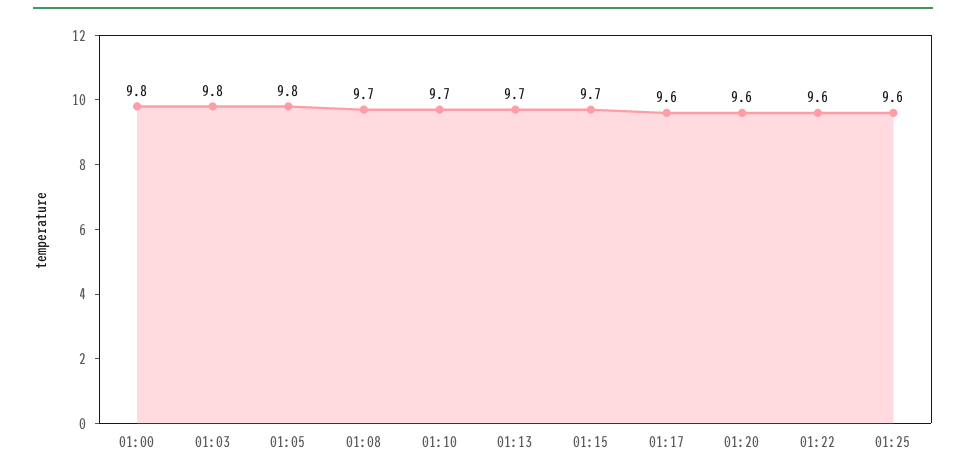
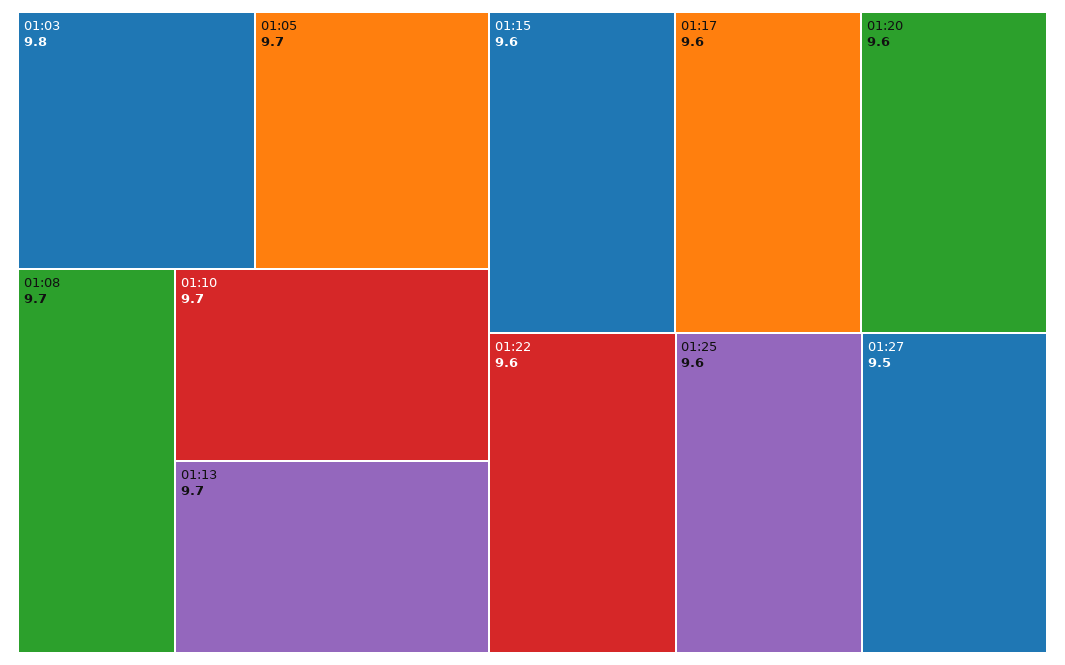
01:00: 9.8 -> none
01:05: 9.8 -> 9.7
01:15: 9.7 -> 9.6
01:27: none -> 9.5

